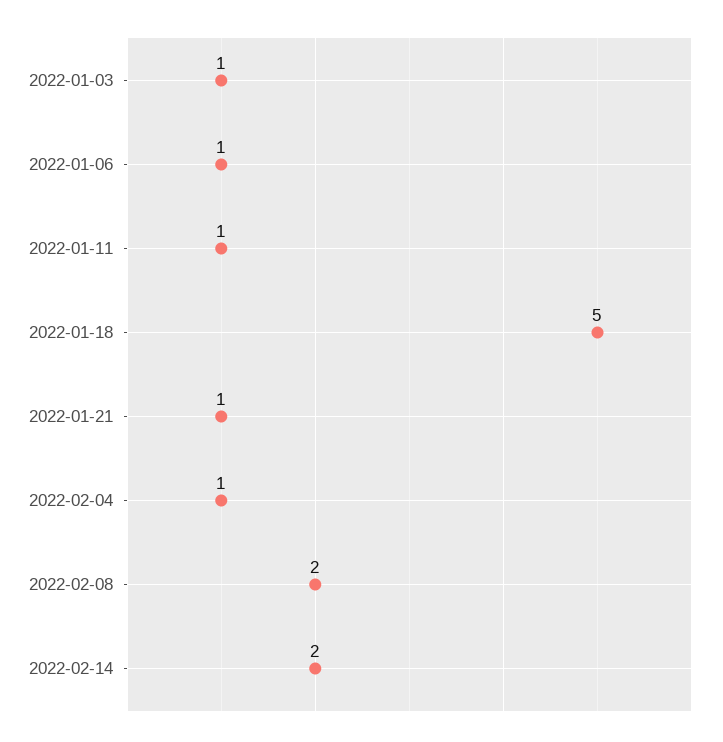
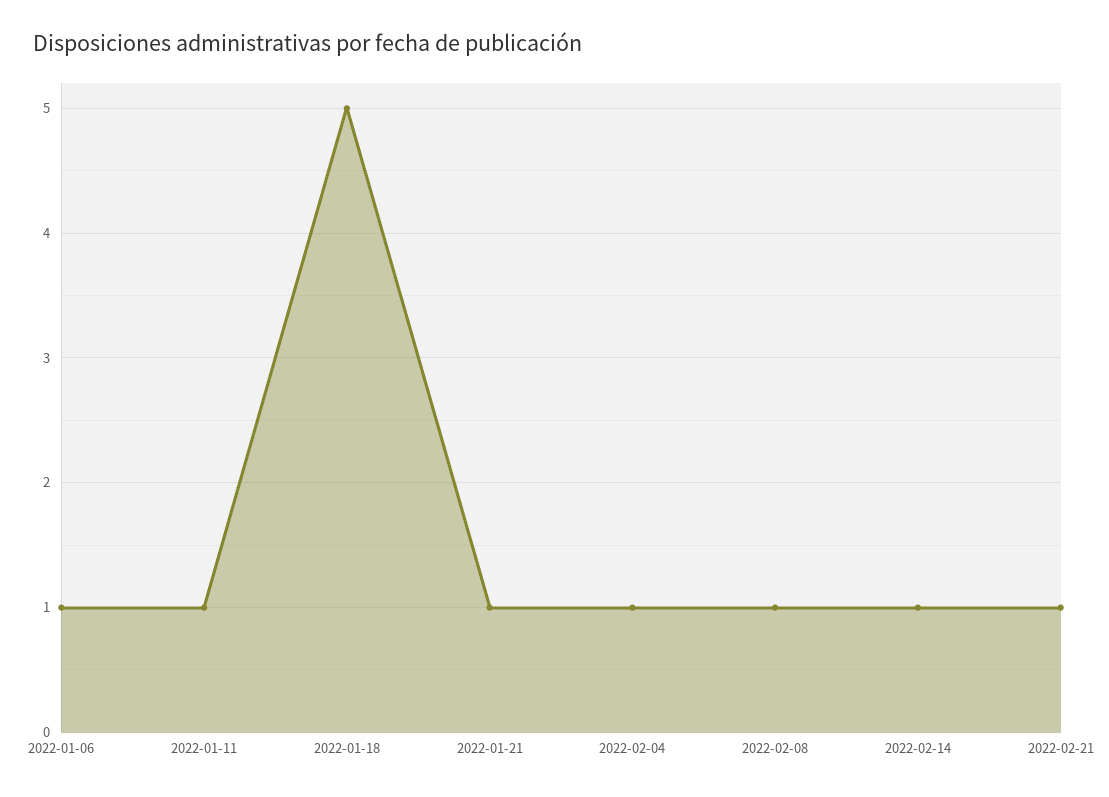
2022-01-03: 1 -> none
2022-02-08: 2 -> 1
2022-02-14: 2 -> 1
2022-02-21: none -> 1

